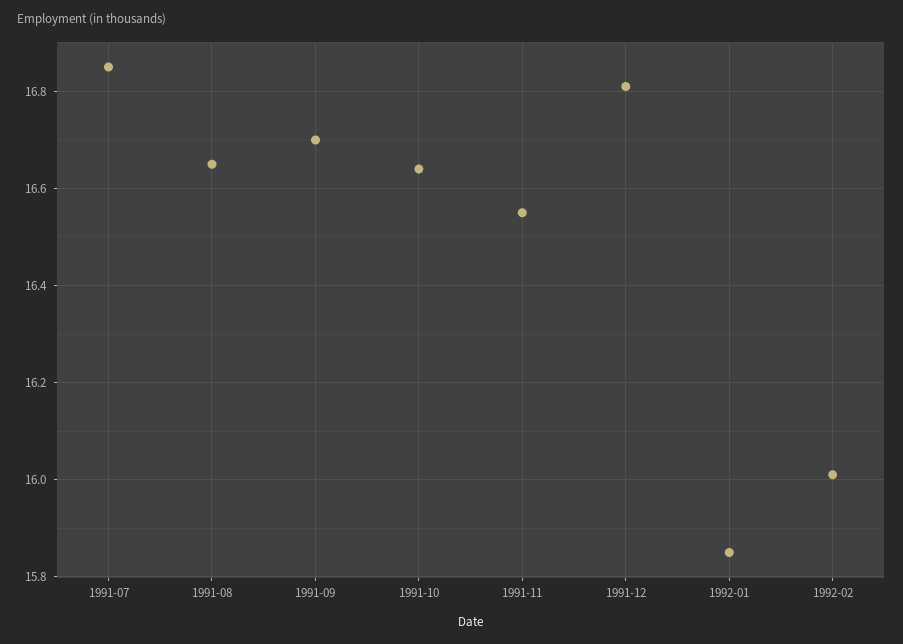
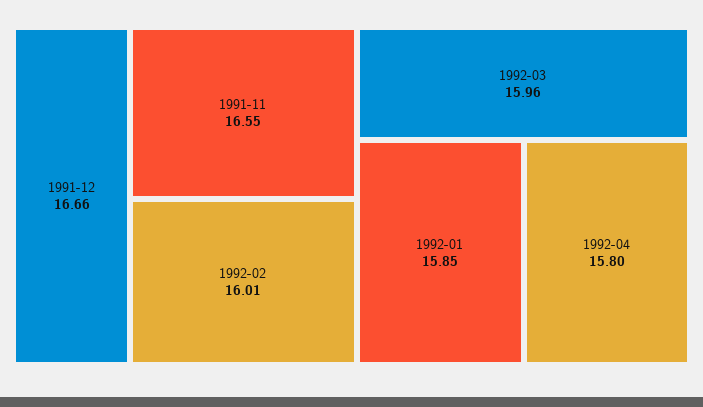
1991-07: 16.85 -> none
1991-08: 16.65 -> none
1991-09: 16.7 -> none
1991-10: 16.65 -> none
1991-12: 16.8 -> 16.66
1992-03: none -> 15.96
1992-04: none -> 15.8

